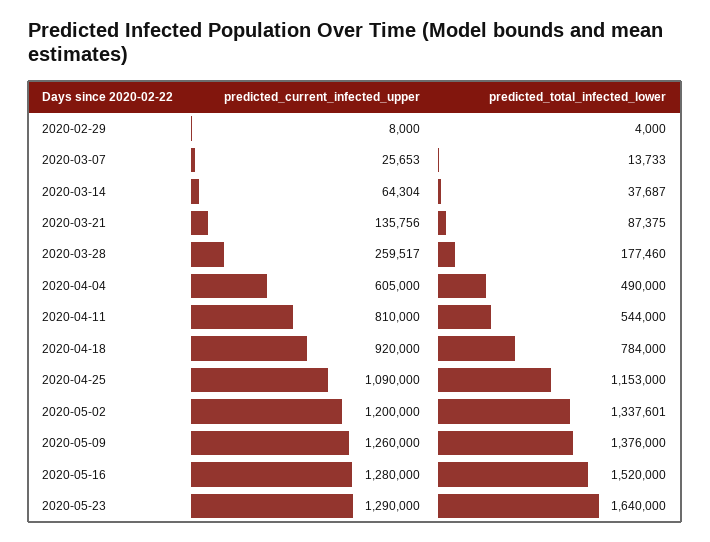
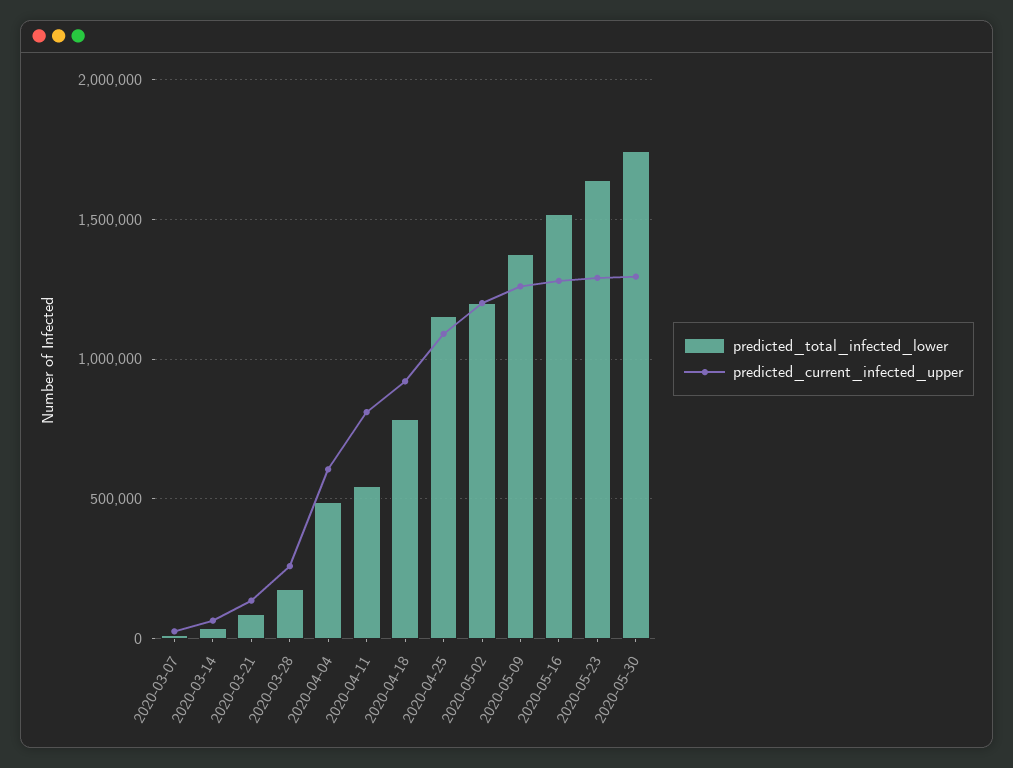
predicted_current_infected_upper, 2020-02-29: 8000 -> none
predicted_total_infected_lower, 2020-02-29: 4000 -> none
predicted_total_infected_lower, 2020-05-02: 1337601 -> 1200000
predicted_total_infected_lower, 2020-05-30: none -> 1750000
predicted_current_infected_upper, 2020-05-30: none -> 1300000

